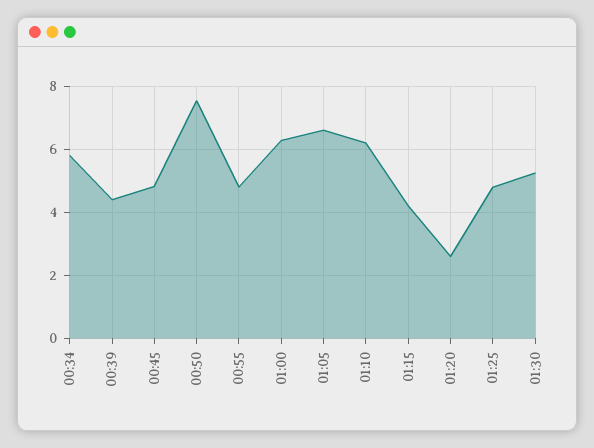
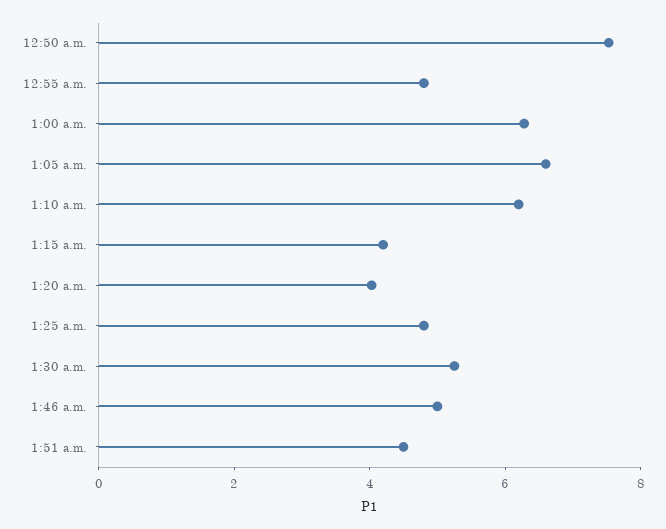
00:34: 5.8 -> none
00:39: 4.4 -> none
00:45: 4.8 -> none
01:20: 2.6 -> 4
1:46 a.m.: none -> 5
1:51 a.m.: none -> 4.5

